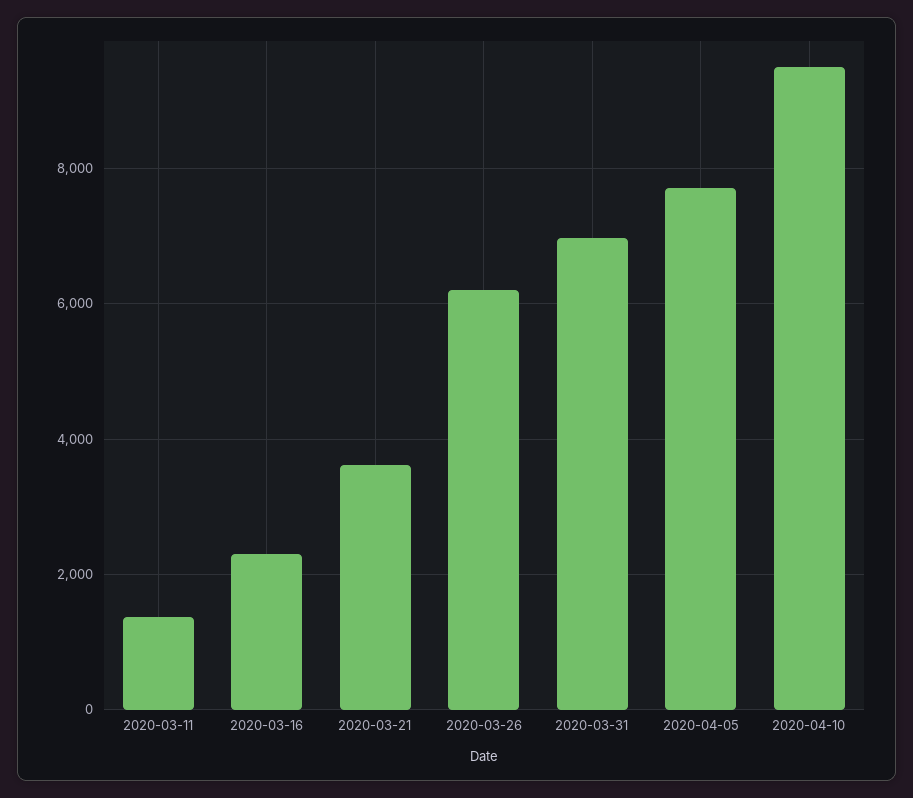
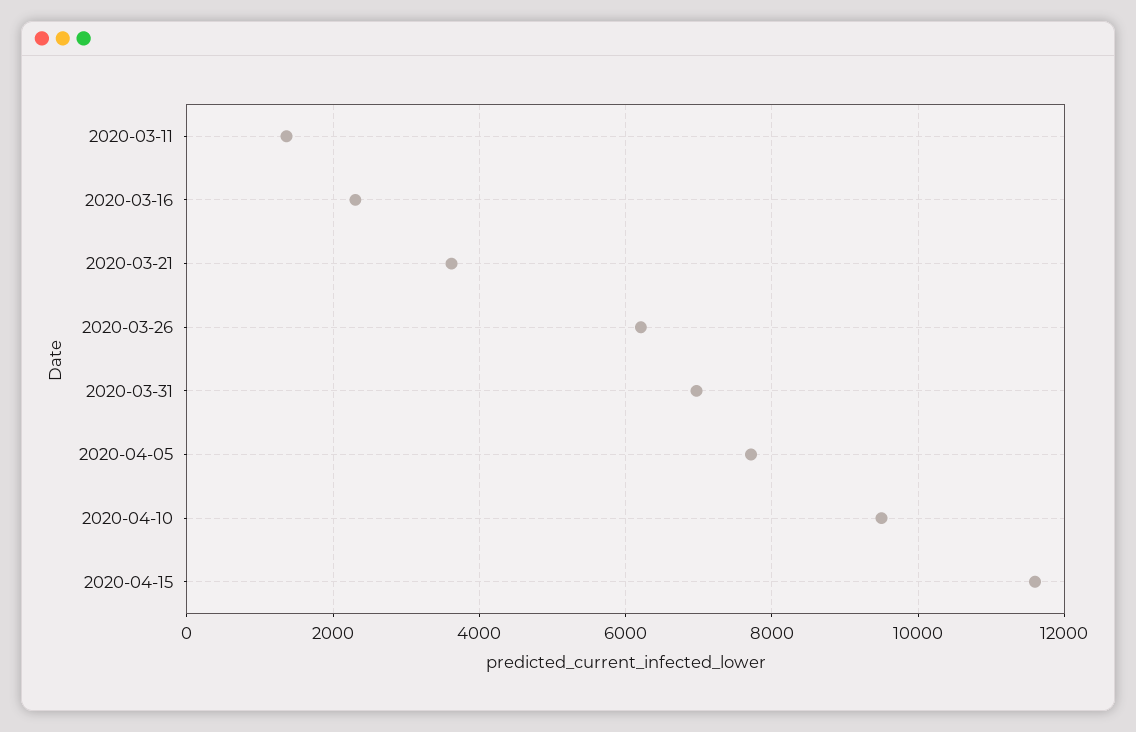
2020-04-15: none -> 11600

